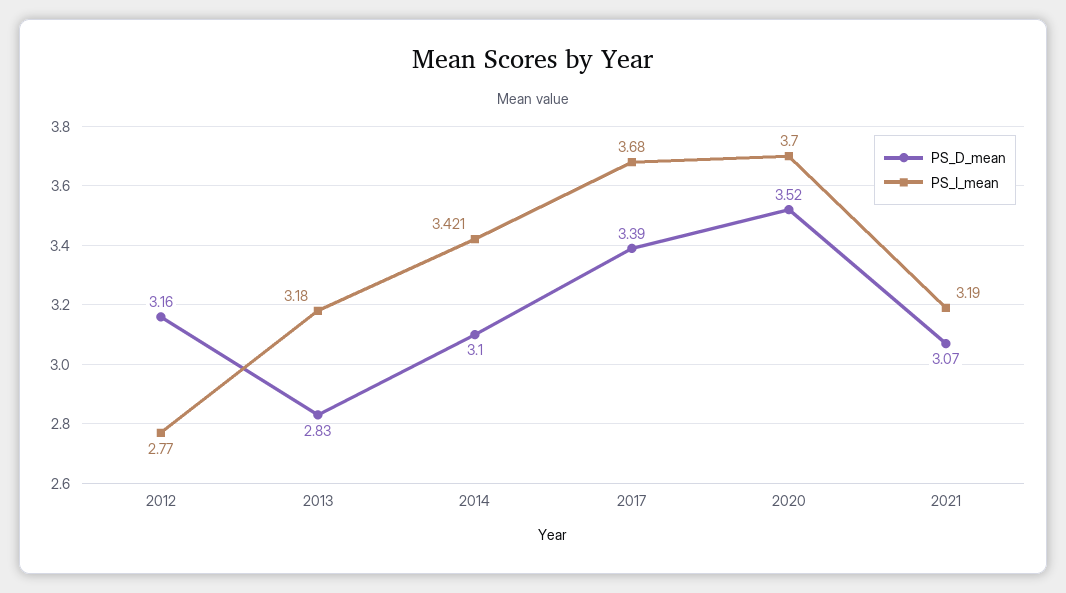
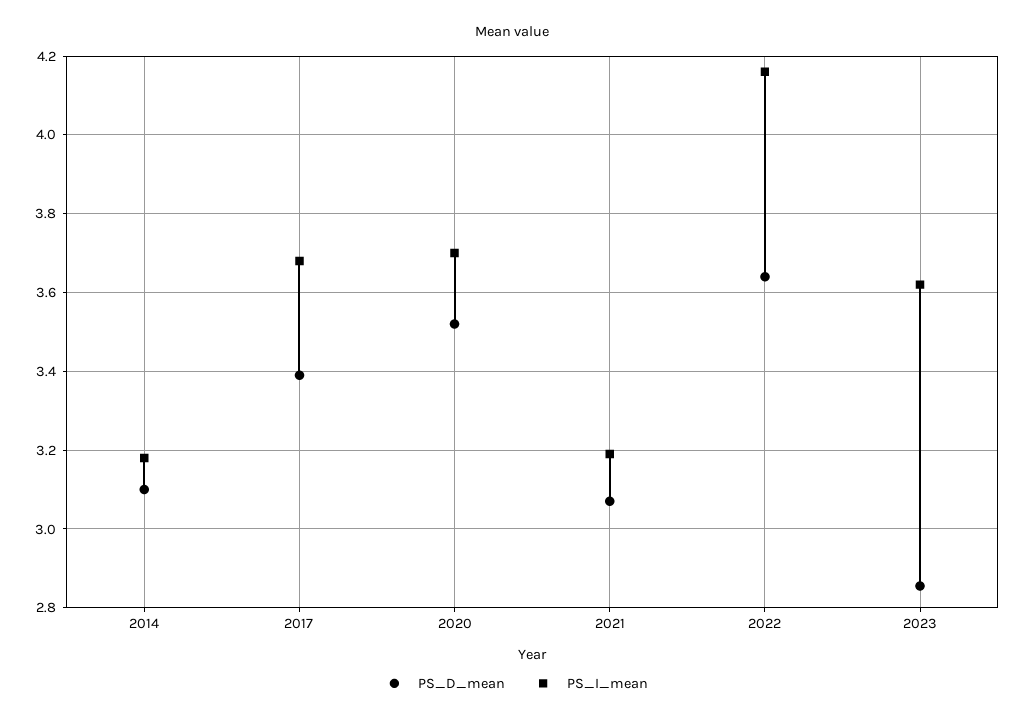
PS_D_mean, 2012: 3.16 -> none
PS_I_mean, 2012: 2.77 -> none
PS_D_mean, 2013: 2.83 -> none
PS_I_mean, 2013: 3.18 -> none
PS_I_mean, 2014: 3.421 -> 3.18
PS_D_mean, 2022: none -> 3.64
PS_I_mean, 2022: none -> 4.16
PS_D_mean, 2023: none -> 2.86
PS_I_mean, 2023: none -> 3.62

